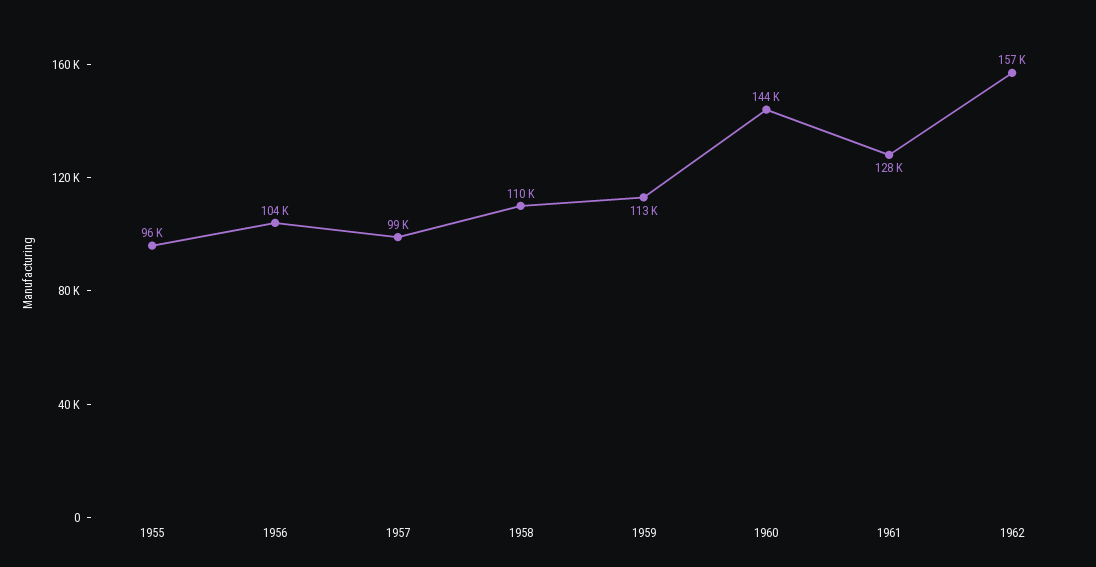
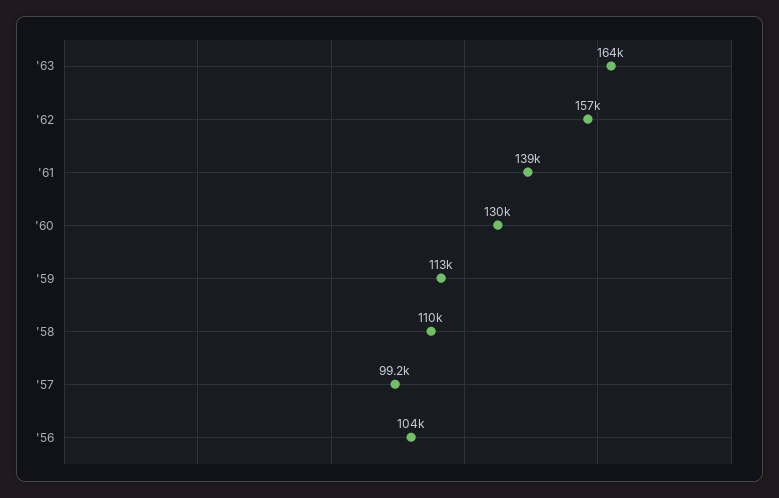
1955: 96000 -> none
1960: 144000 -> 130000
1961: 128000 -> 139000
'63: none -> 164000

